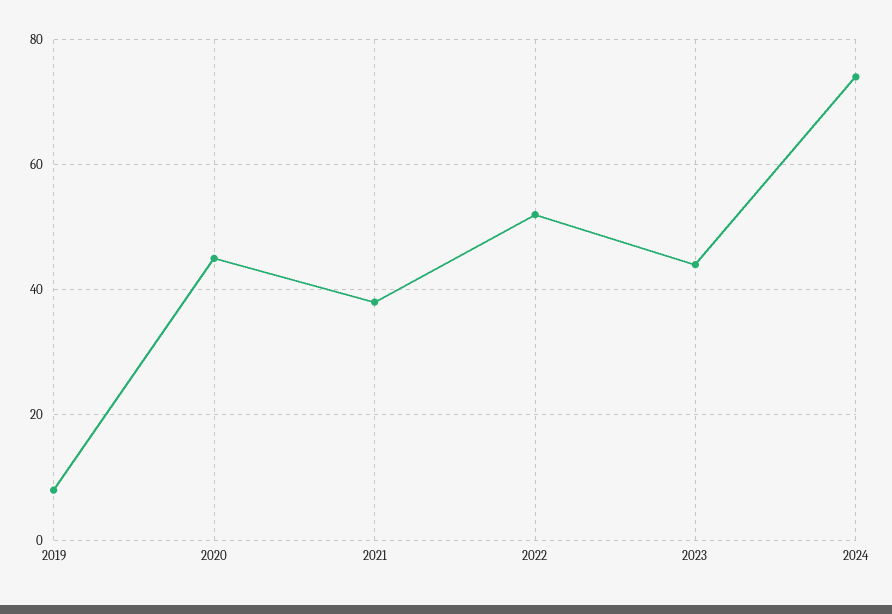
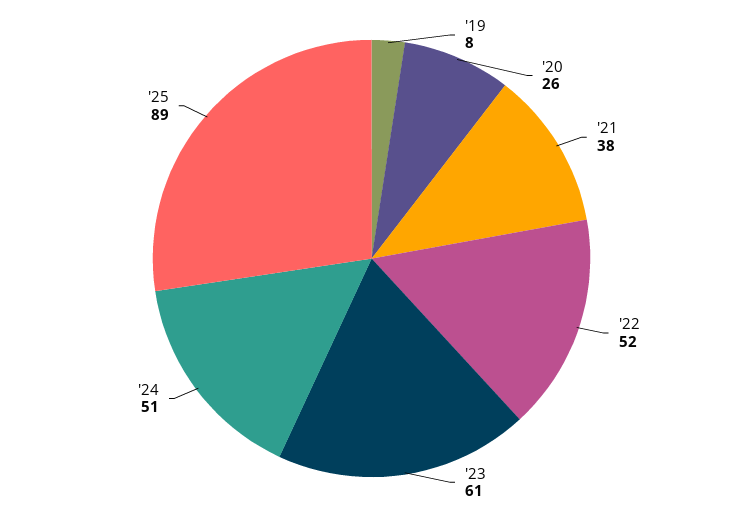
2020: 45 -> 26
2023: 45 -> 61
2024: 75 -> 51
'25: none -> 89

